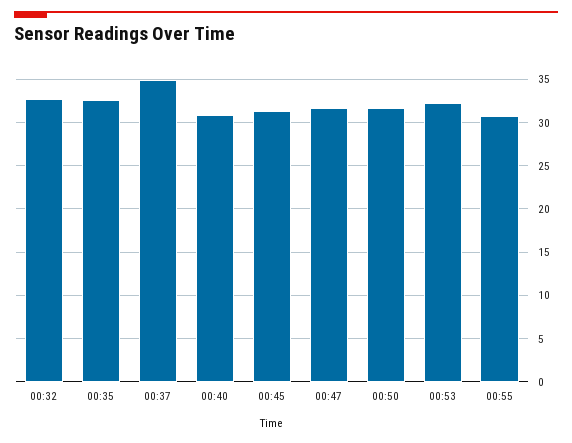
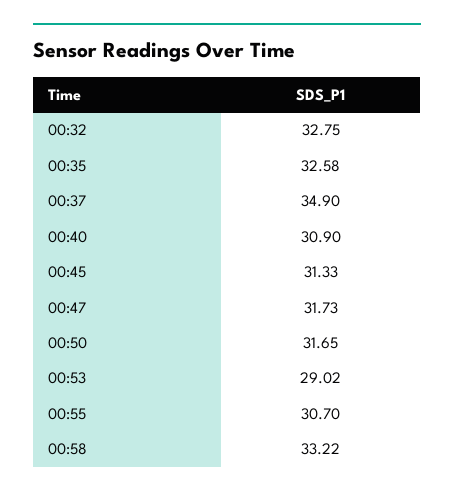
00:53: 32 -> 29.02
00:58: none -> 33.22

